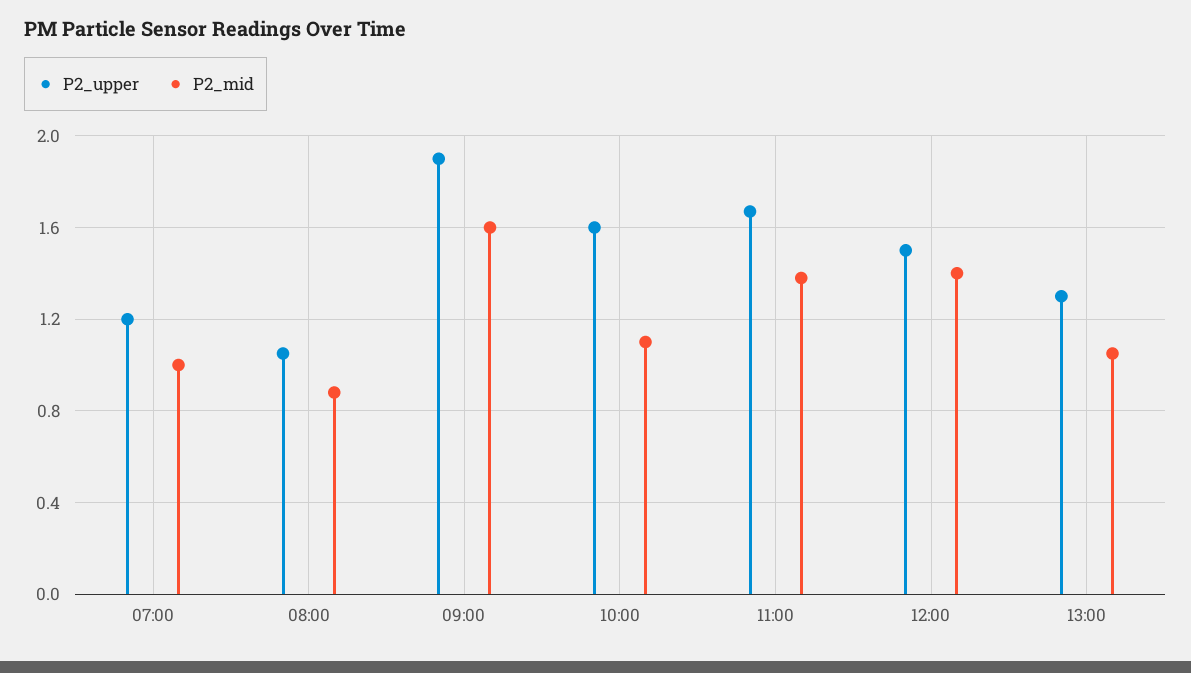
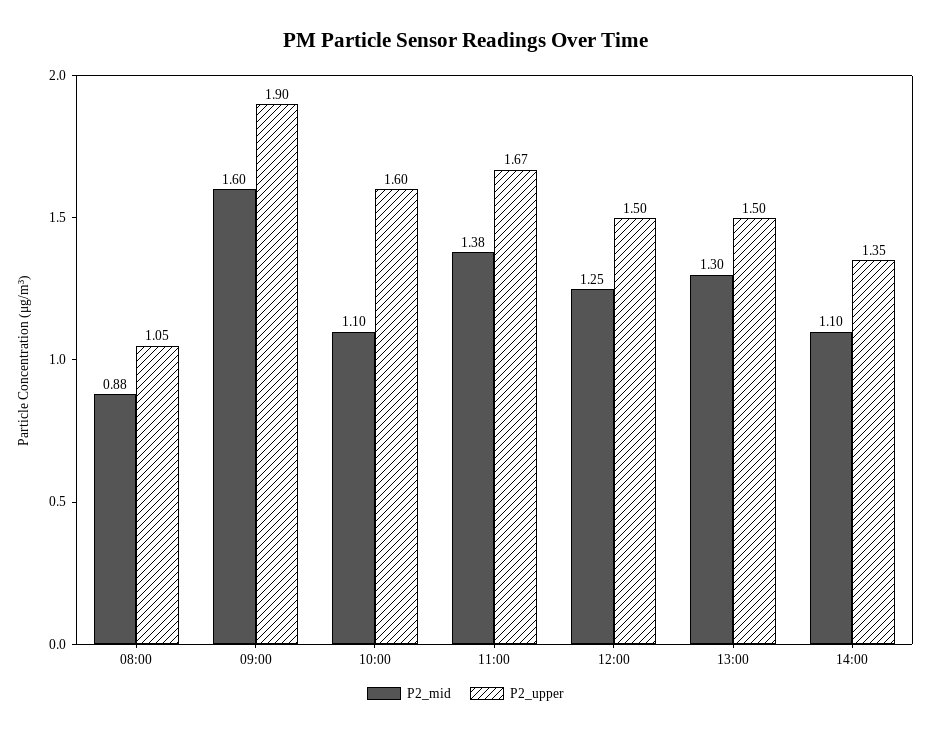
P2_upper, 07:00: 1.2 -> none
P2_mid, 07:00: 1 -> none
P2_mid, 12:00: 1.4 -> 1.25
P2_upper, 13:00: 1.3 -> 1.5
P2_mid, 13:00: 1.05 -> 1.3
P2_mid, 14:00: none -> 1.1
P2_upper, 14:00: none -> 1.35

